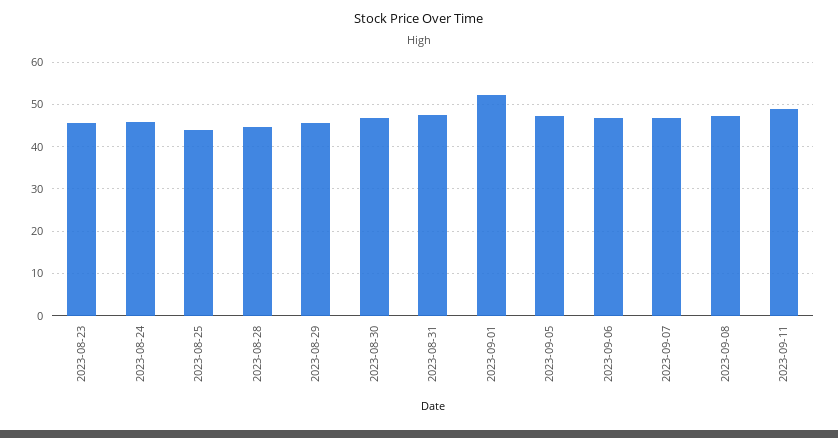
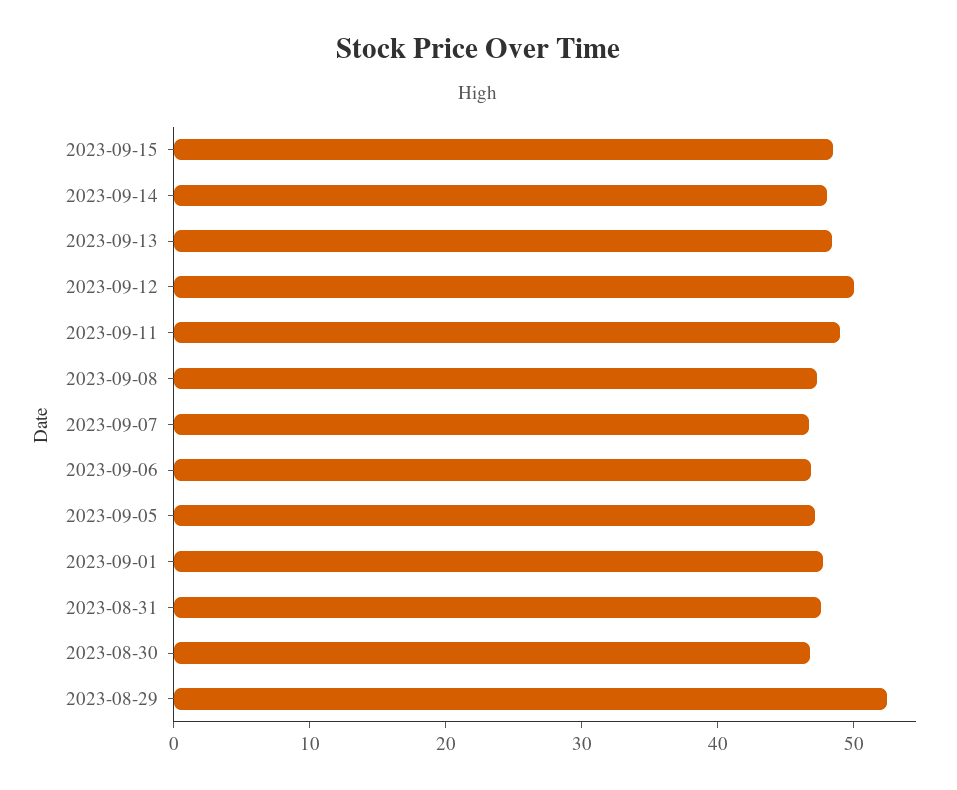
2023-08-23: 46 -> none
2023-08-24: 46 -> none
2023-08-25: 44 -> none
2023-08-28: 44 -> none
2023-08-29: 46 -> 52
2023-09-01: 52 -> 48
2023-09-15: none -> 48
2023-09-14: none -> 48
2023-09-13: none -> 48
2023-09-12: none -> 50

